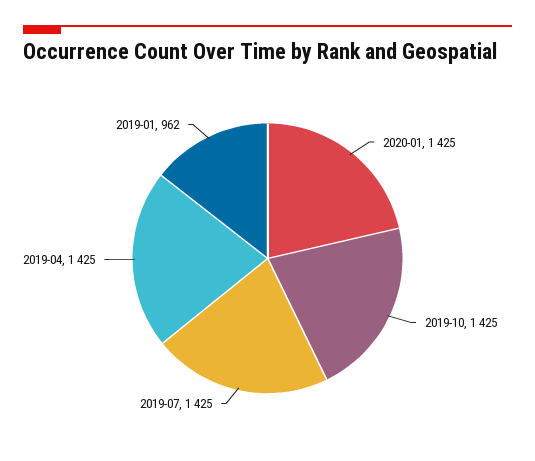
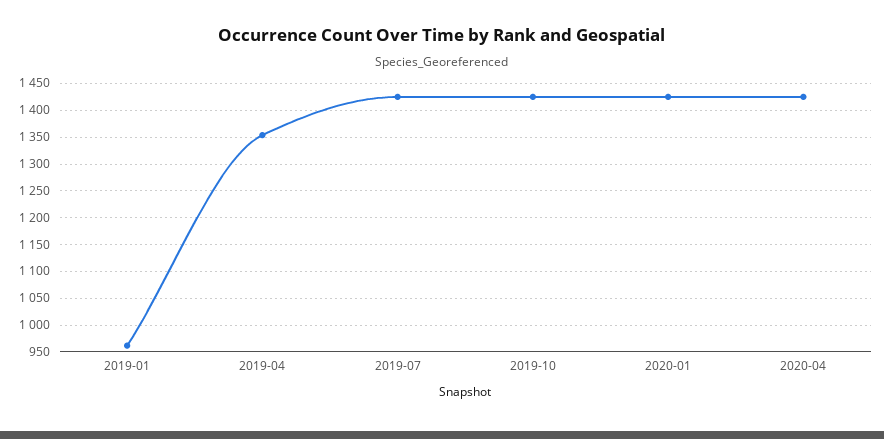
2019-04: 1425 -> 1350
2020-04: none -> 1425

